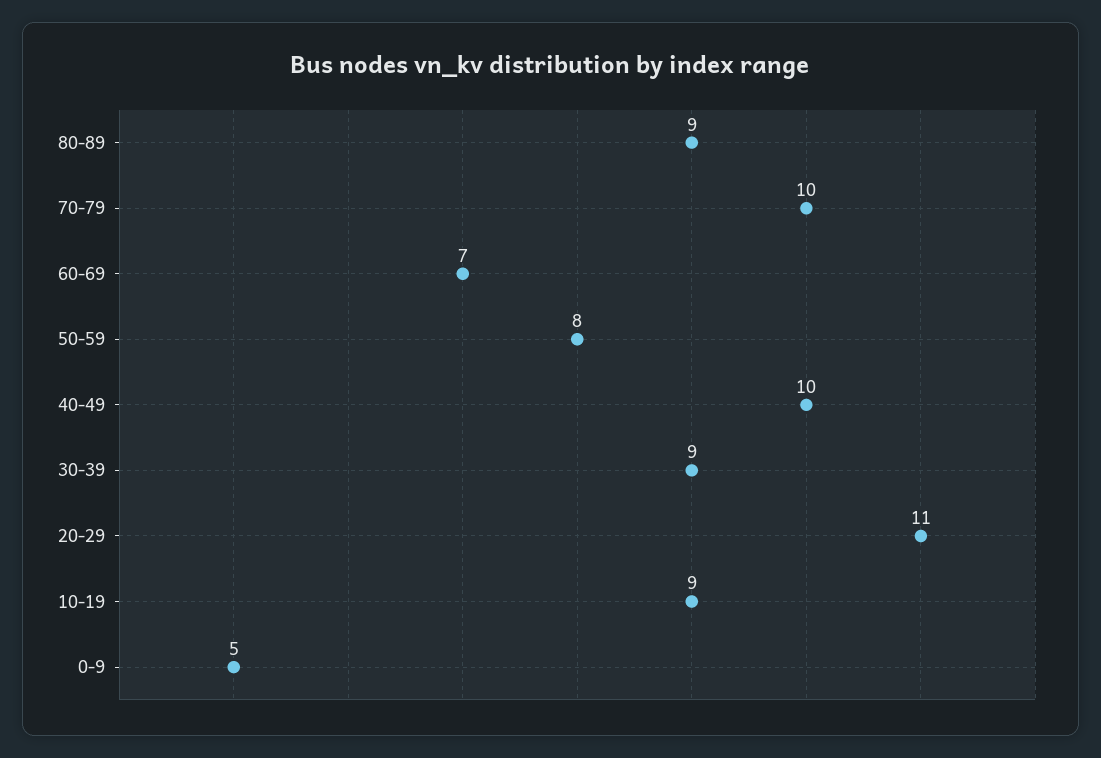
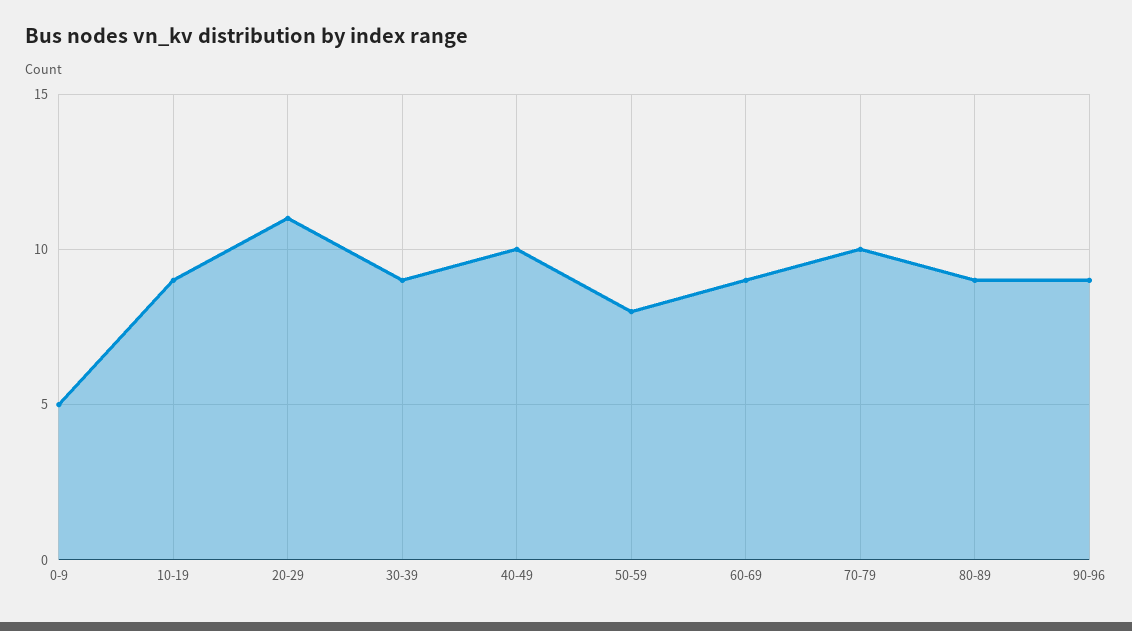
60-69: 7 -> 9
90-96: none -> 9

